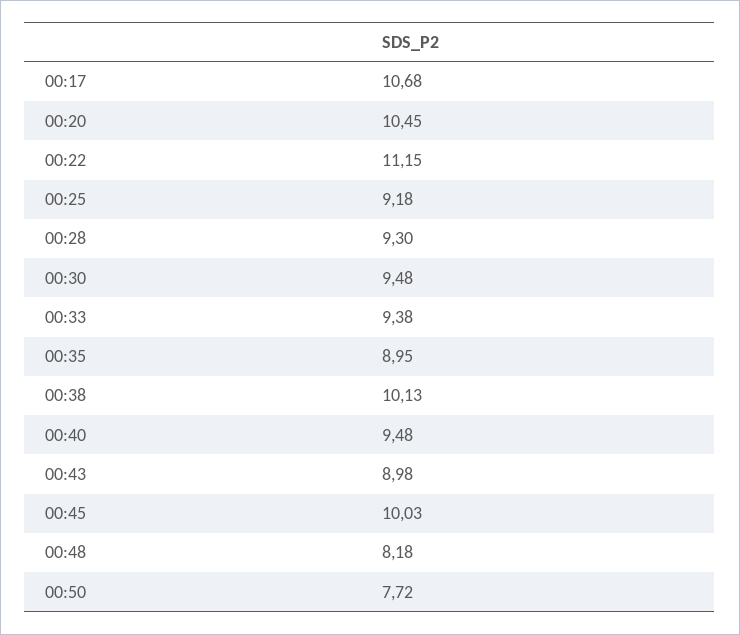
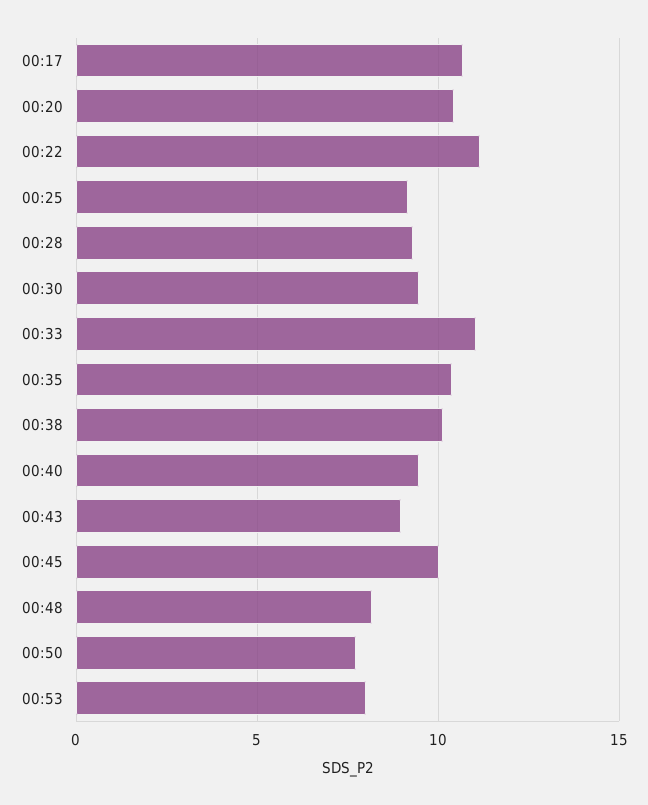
00:33: 9.38 -> 11
00:35: 8.95 -> 10.5
00:53: none -> 8

